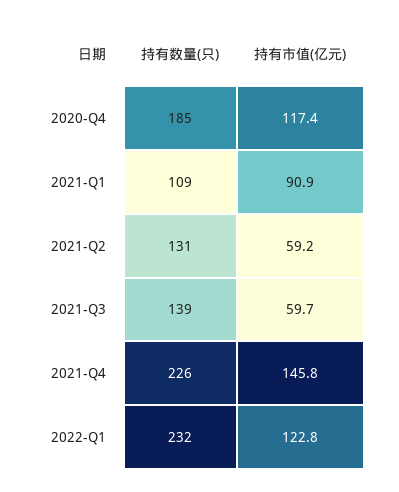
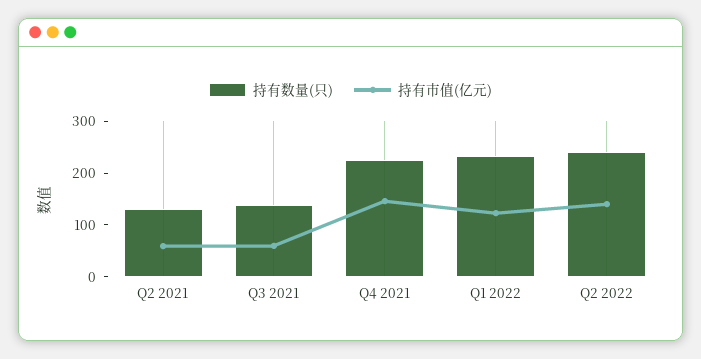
持有数量(只), 2020-Q4: 185 -> none
持有市值(亿元), 2020-Q4: 117.4 -> none
持有数量(只), 2021-Q1: 109 -> none
持有市值(亿元), 2021-Q1: 90.9 -> none
持有数量(只), Q2 2022: none -> 240
持有市值(亿元), Q2 2022: none -> 140

